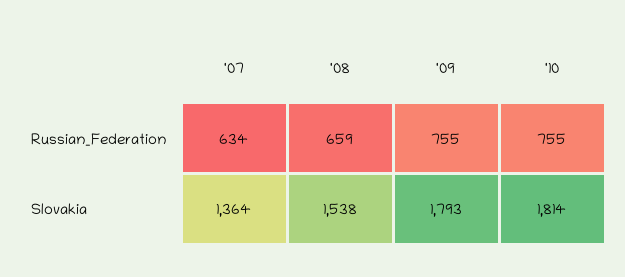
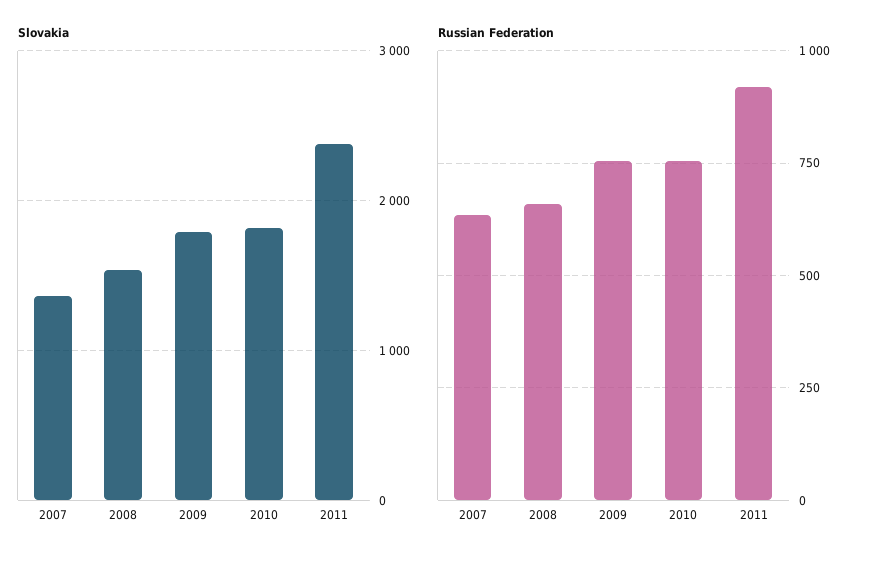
Slovakia, 2011: none -> 2400
Russian_Federation, 2011: none -> 925

